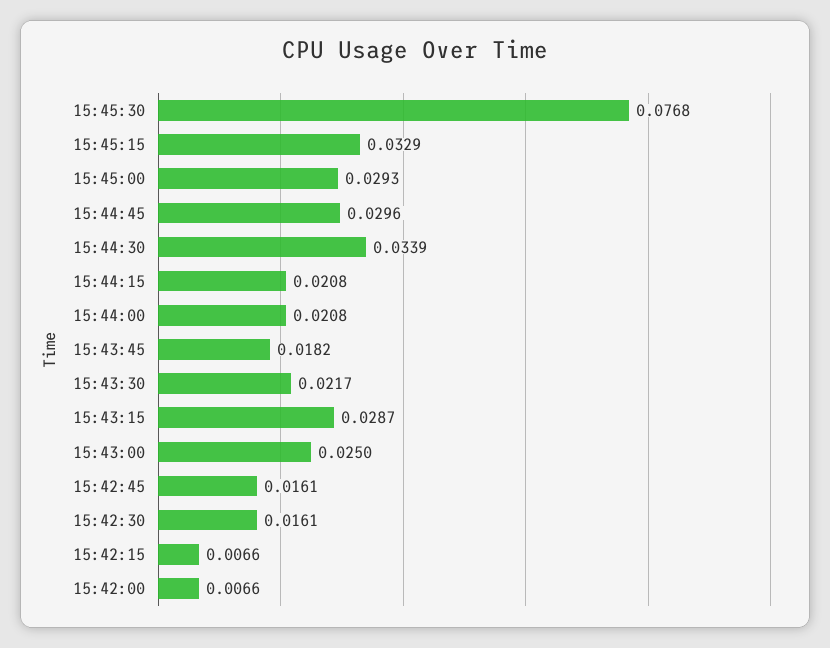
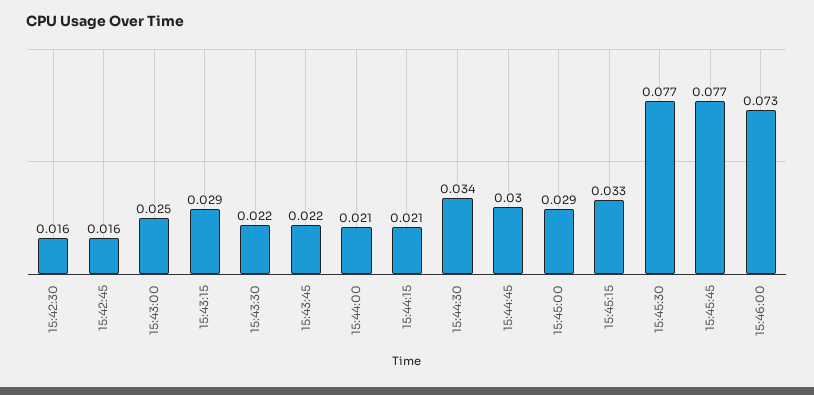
15:43:45: 0.0182 -> 0.022
15:42:15: 0.0066 -> none
15:42:00: 0.0066 -> none
15:45:45: none -> 0.077
15:46:00: none -> 0.073

